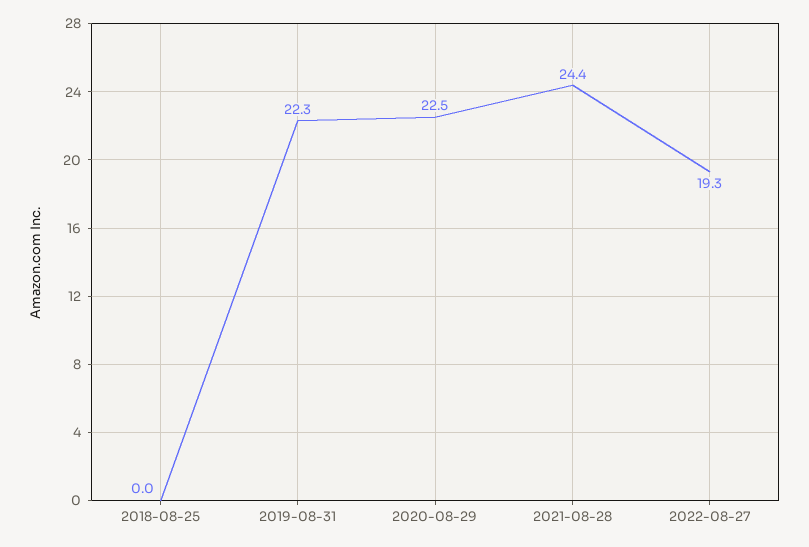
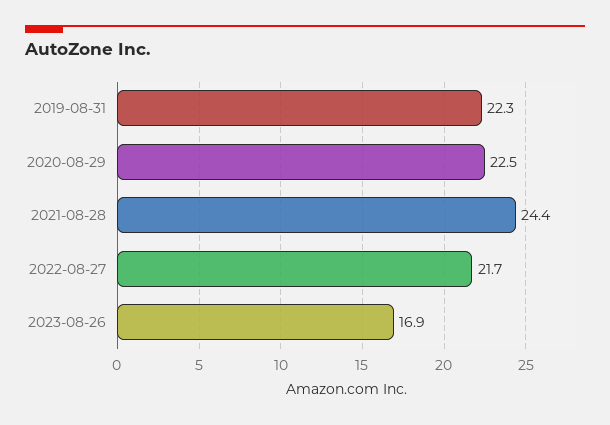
2018-08-25: 0 -> none
2022-08-27: 19.3 -> 21.7
2023-08-26: none -> 16.9

